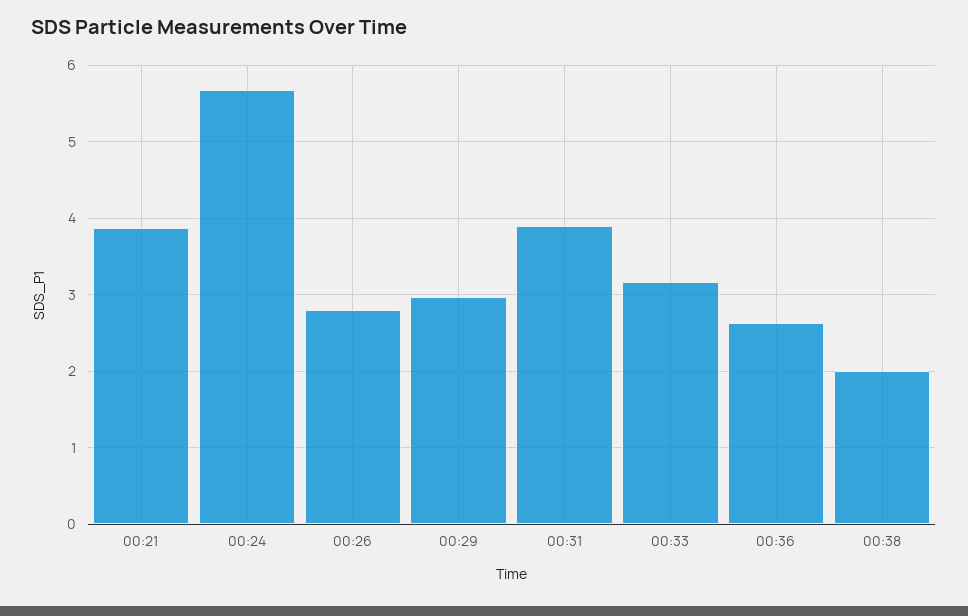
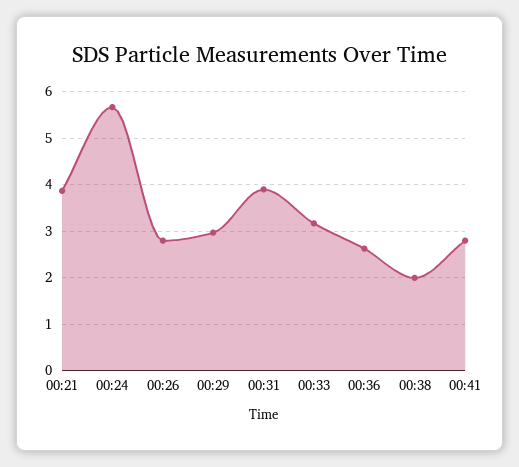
00:41: none -> 2.8

